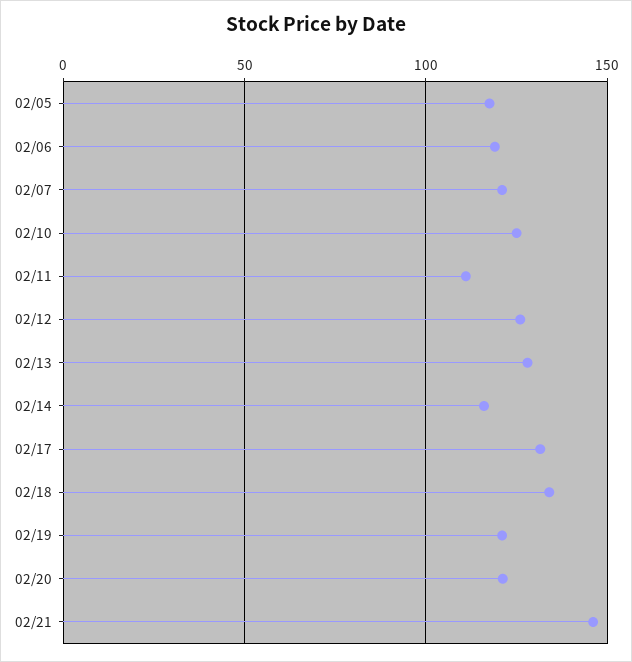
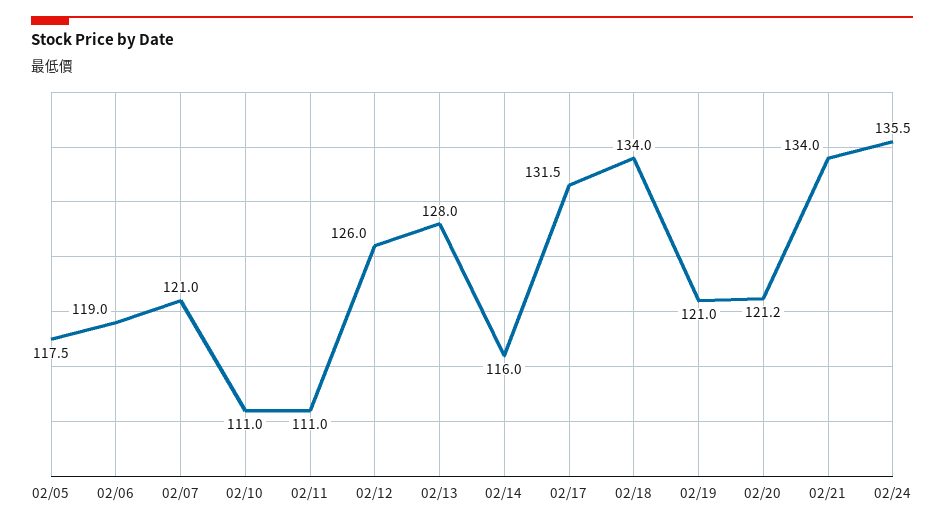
02/10: 125 -> 111
02/21: 145 -> 134
02/24: none -> 135.5

